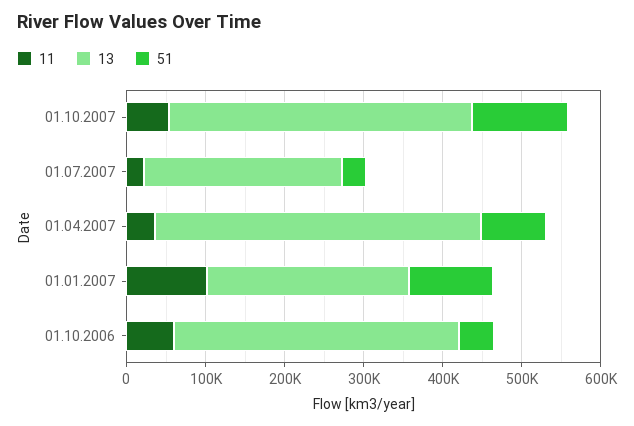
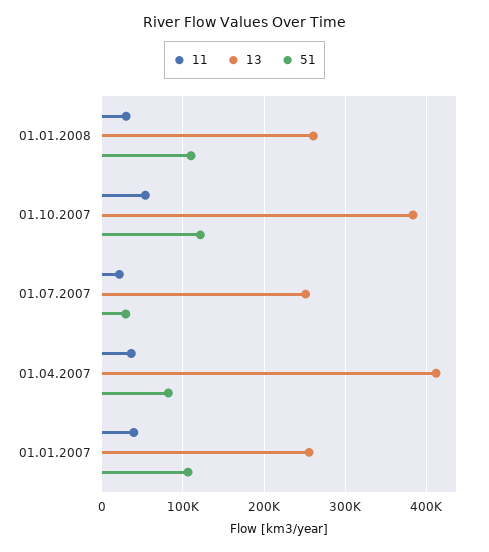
11, 01.01.2007: 100000 -> 40000
11, 01.10.2006: 60000 -> none
13, 01.10.2006: 360000 -> none
51, 01.10.2006: 40000 -> none
11, 01.01.2008: none -> 30000
13, 01.01.2008: none -> 260000
51, 01.01.2008: none -> 110000

